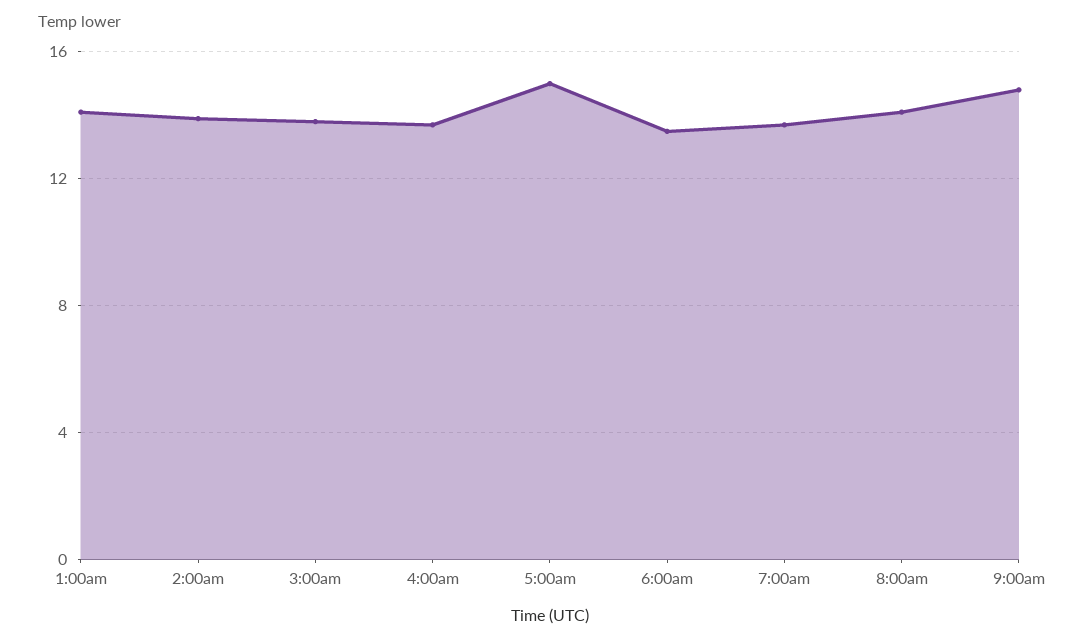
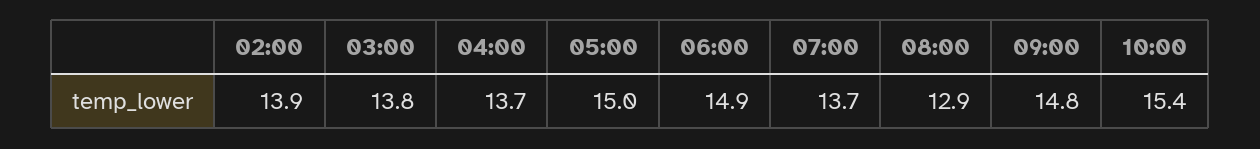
1:00am: 14 -> none
6:00am: 13.5 -> 14.9
8:00am: 14 -> 12.9
10:00: none -> 15.4

